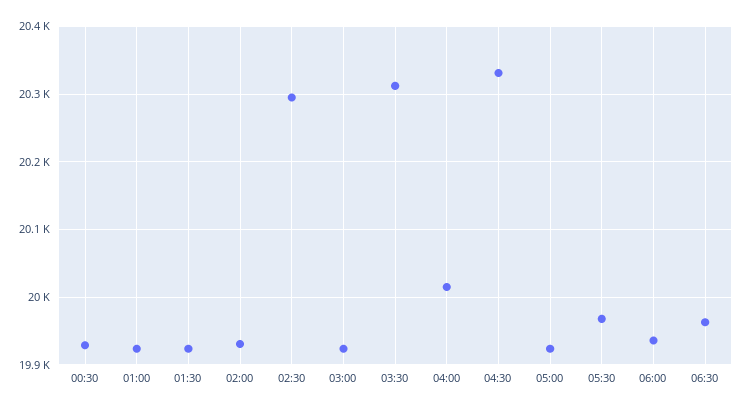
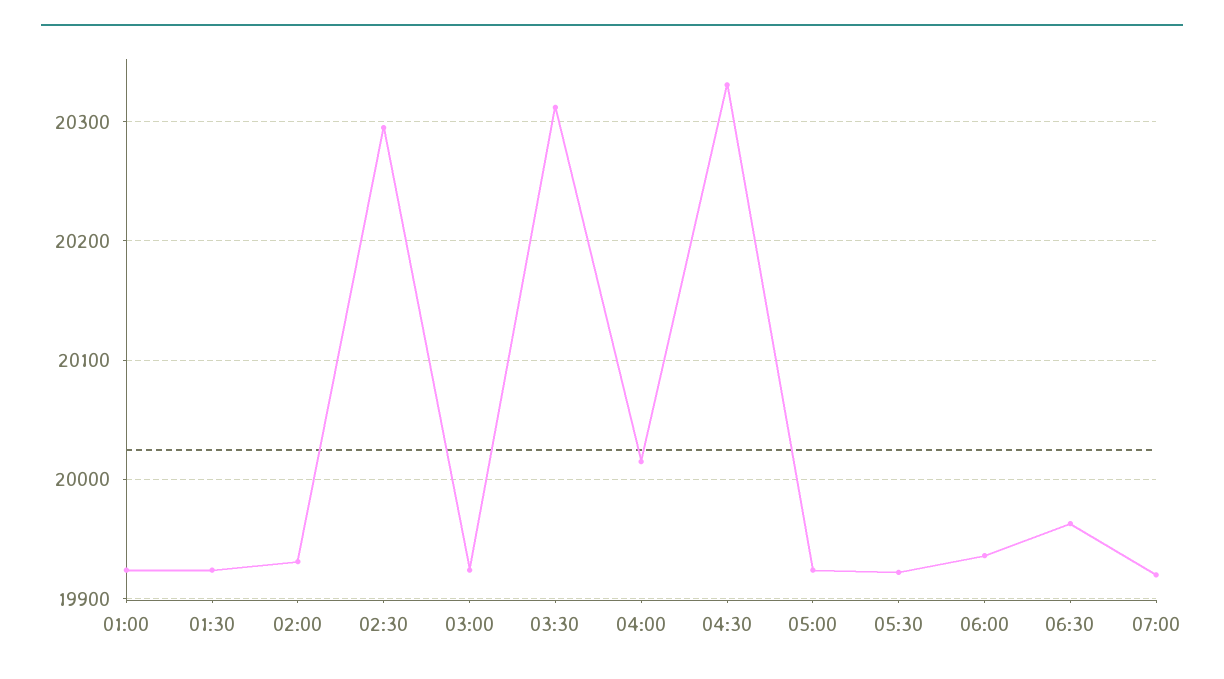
00:30: 19930 -> none
05:30: 19970 -> 19920
07:00: none -> 19920

